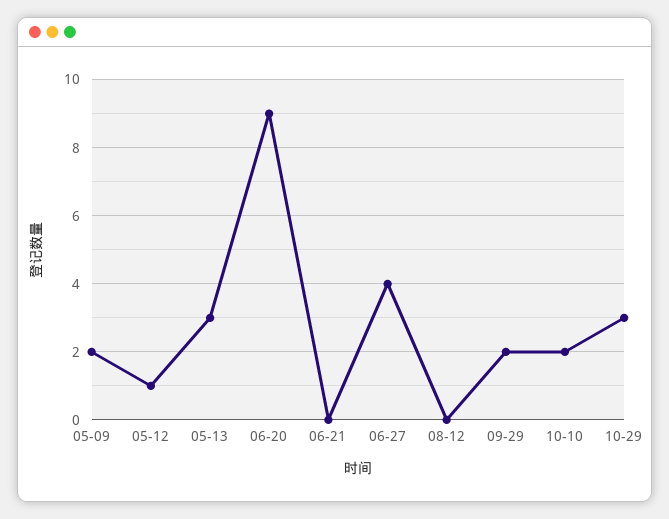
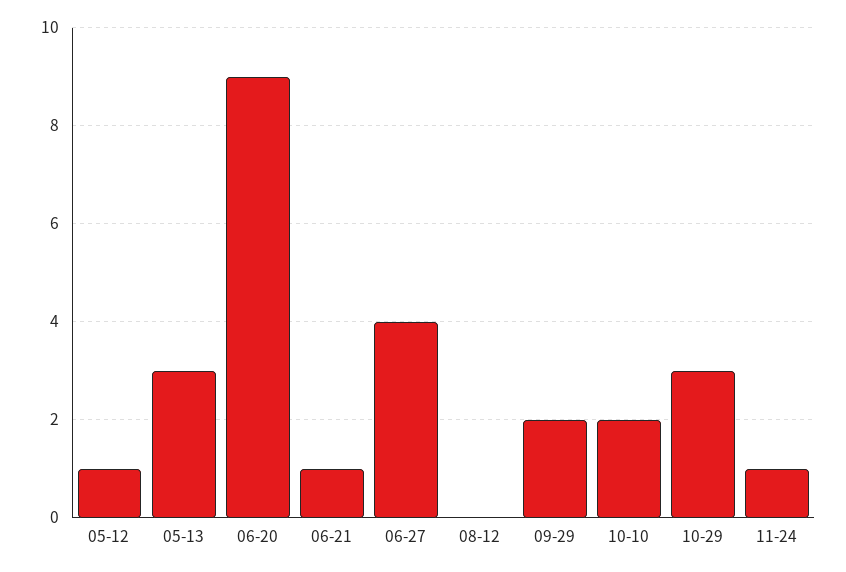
05-09: 2 -> none
06-21: 0 -> 1
11-24: none -> 1

